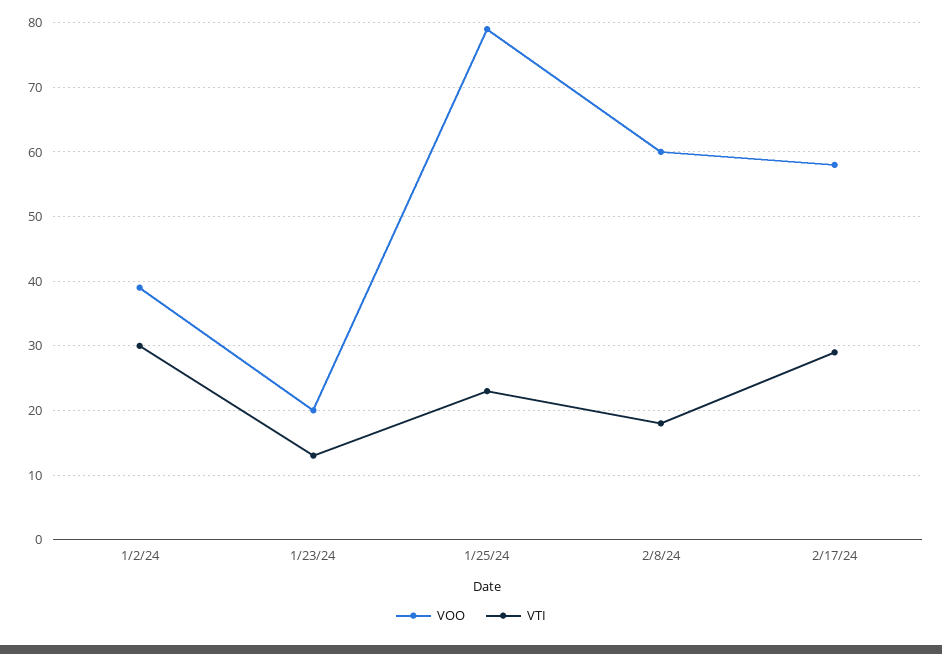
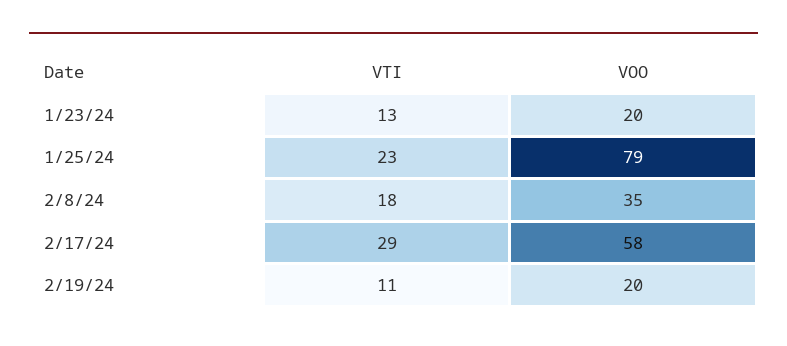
VOO, 1/2/24: 39 -> none
VTI, 1/2/24: 30 -> none
VOO, 2/8/24: 60 -> 35
VTI, 2/19/24: none -> 11
VOO, 2/19/24: none -> 20

